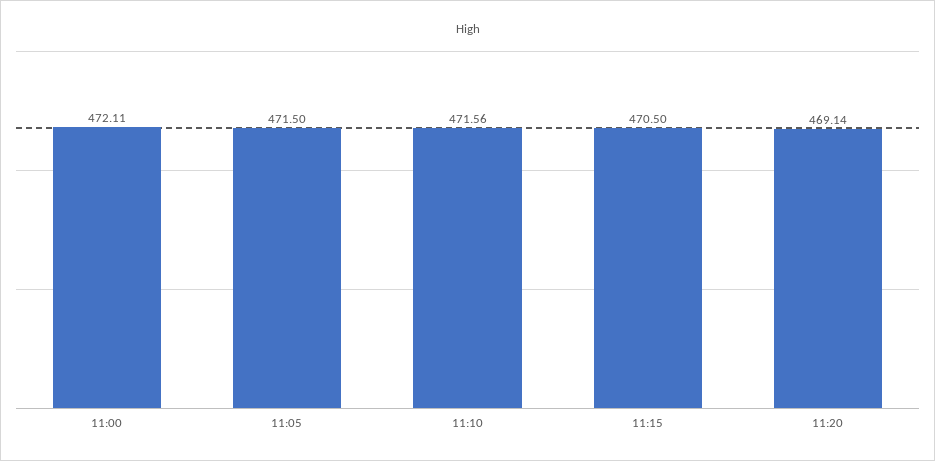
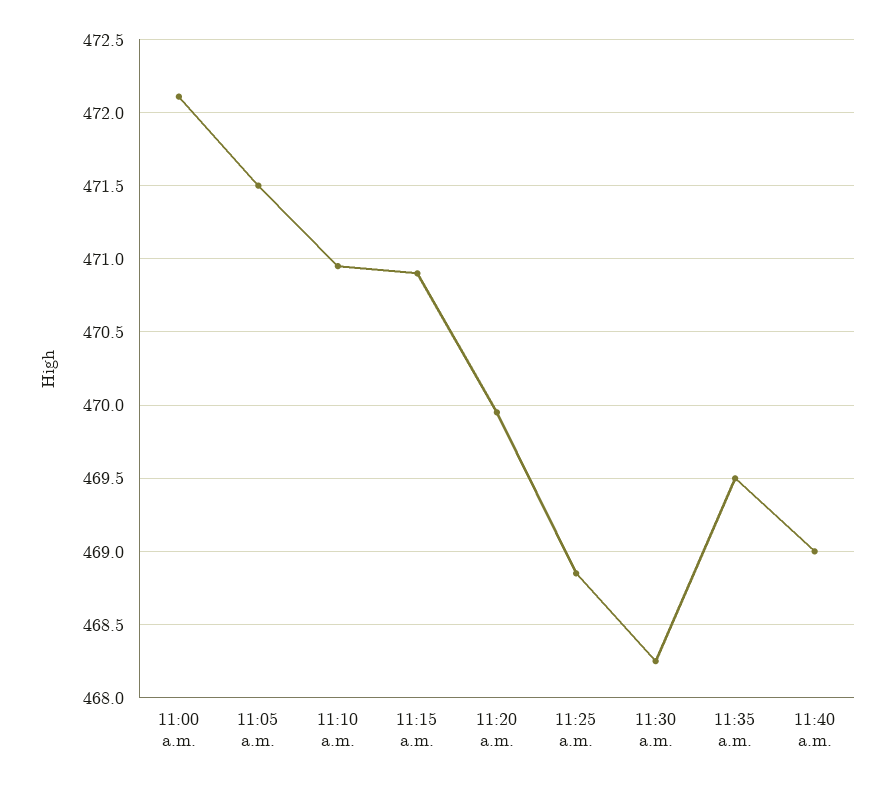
11:10: 471.56 -> 470.95
11:15: 470.5 -> 470.9
11:20: 469.14 -> 469.95
11:25 a.m.: none -> 468.85
11:30 a.m.: none -> 468.25
11:35 a.m.: none -> 469.5
11:40 a.m.: none -> 469

